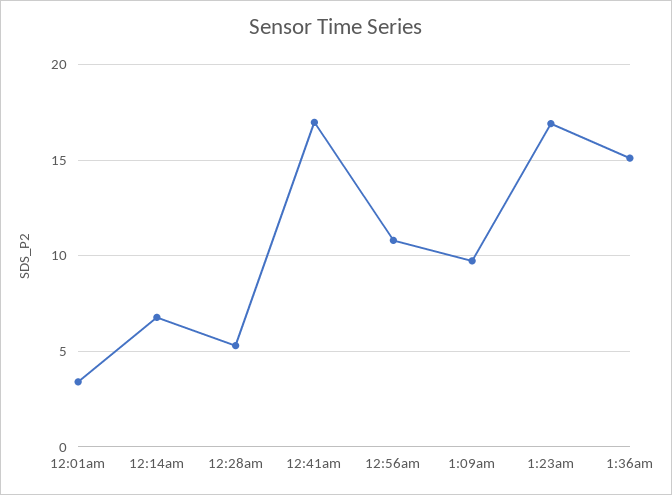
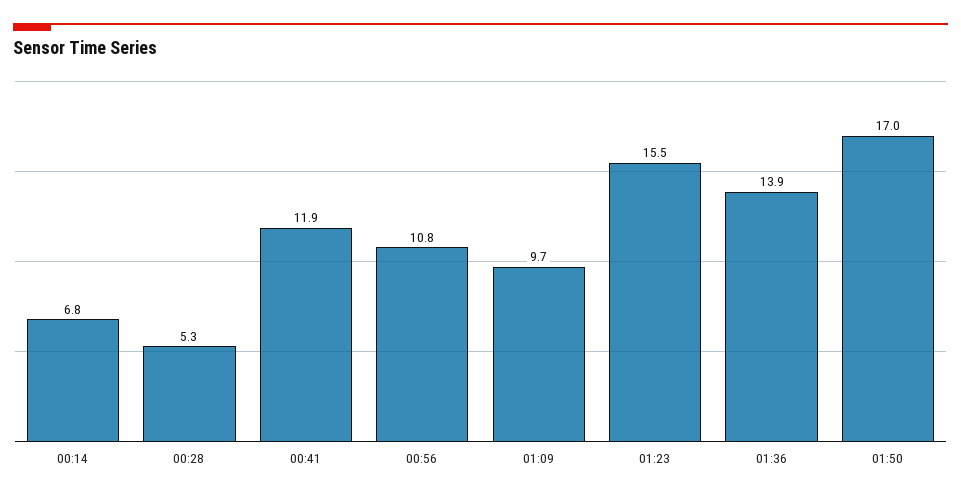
12:01am: 3.5 -> none
12:41am: 17 -> 11.9
1:23am: 17 -> 15.5
1:36am: 15 -> 13.9
01:50: none -> 17

